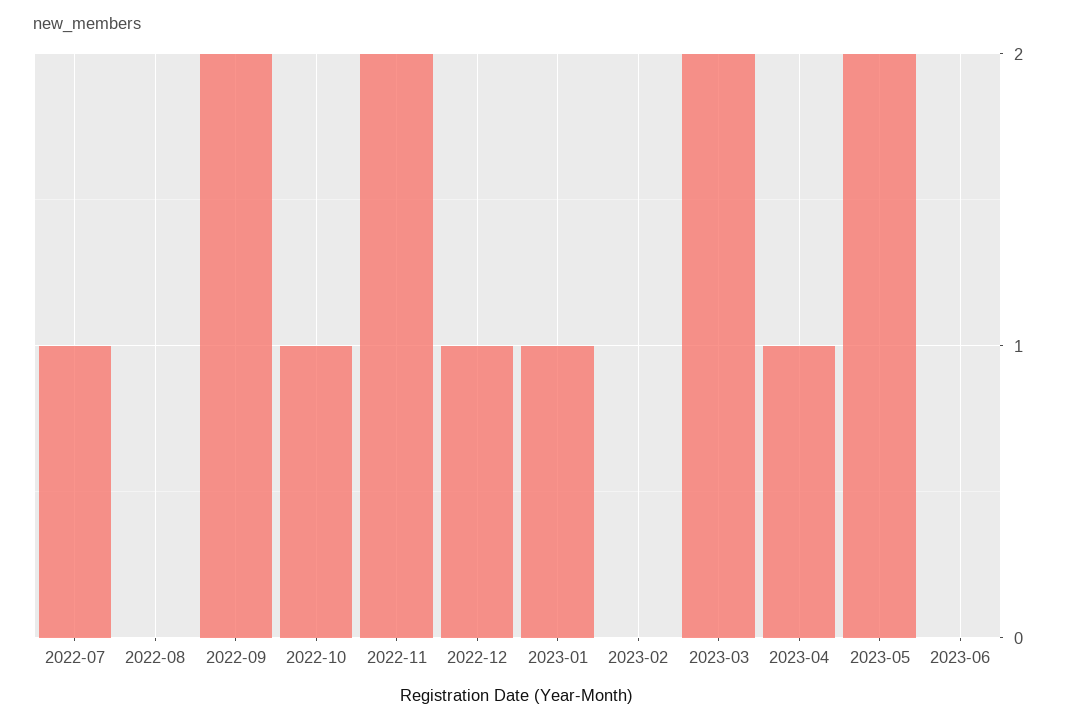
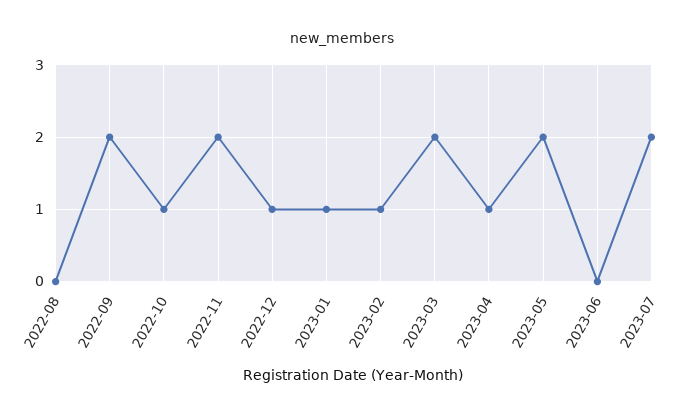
2022-07: 1 -> none
2023-02: 0 -> 1
2023-07: none -> 2

